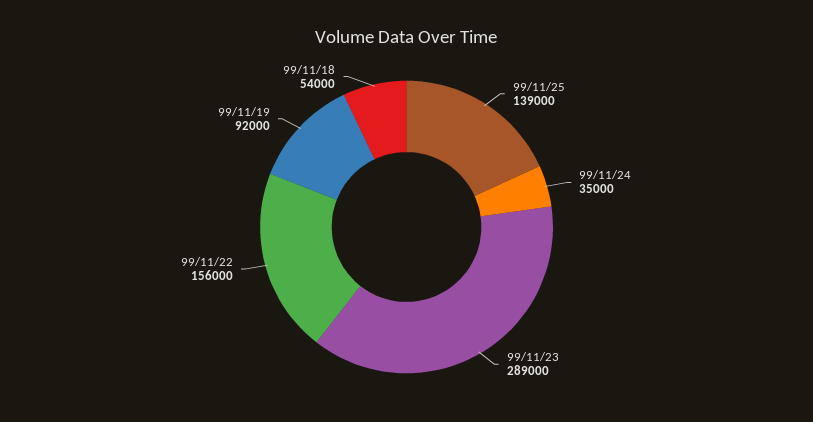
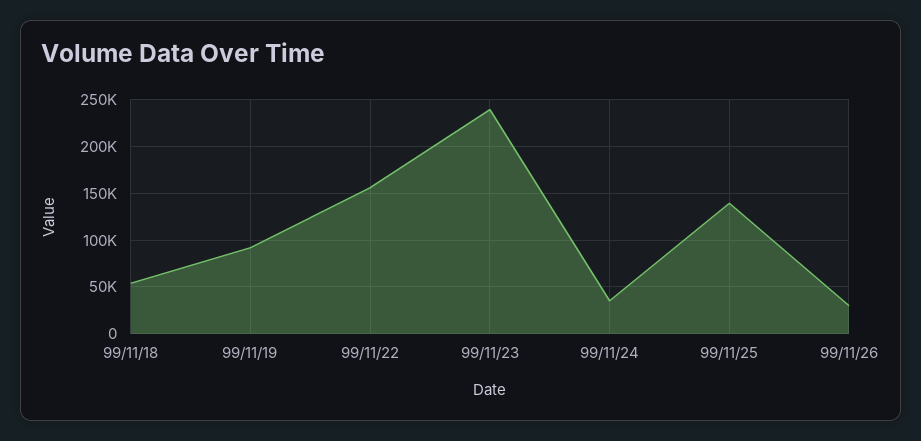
99/11/23: 289000 -> 240000
99/11/26: none -> 30000

